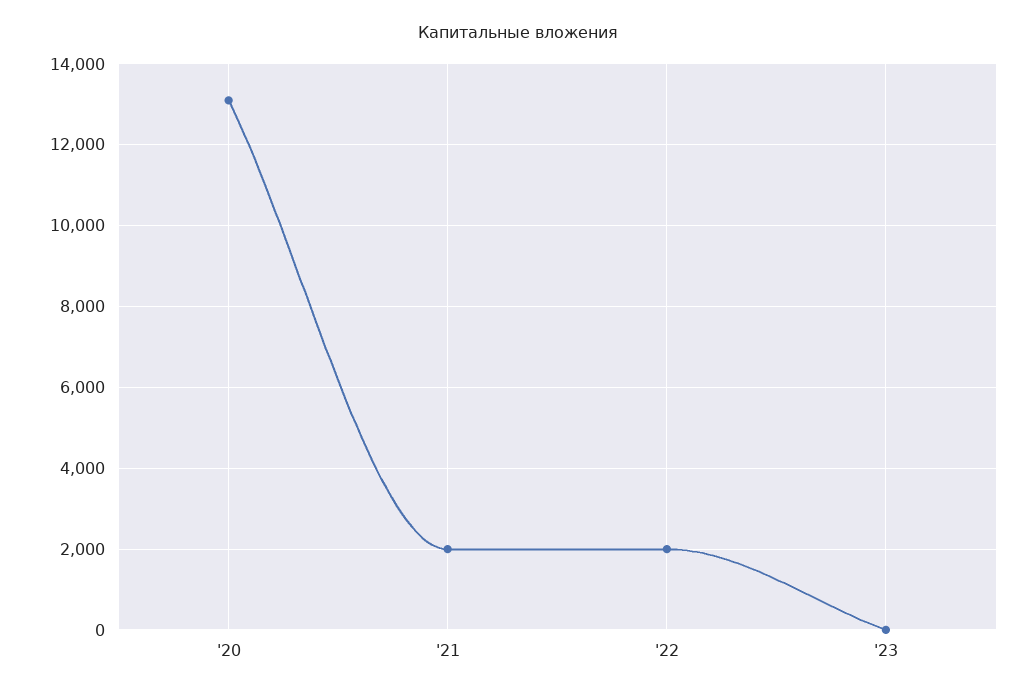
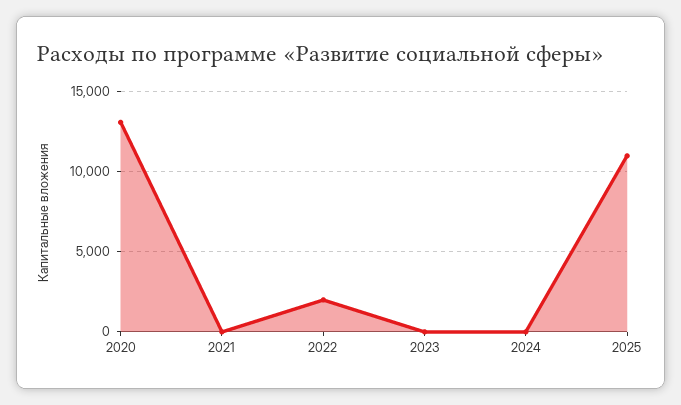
'21: 2000 -> 0
2024: none -> 0
2025: none -> 11000

